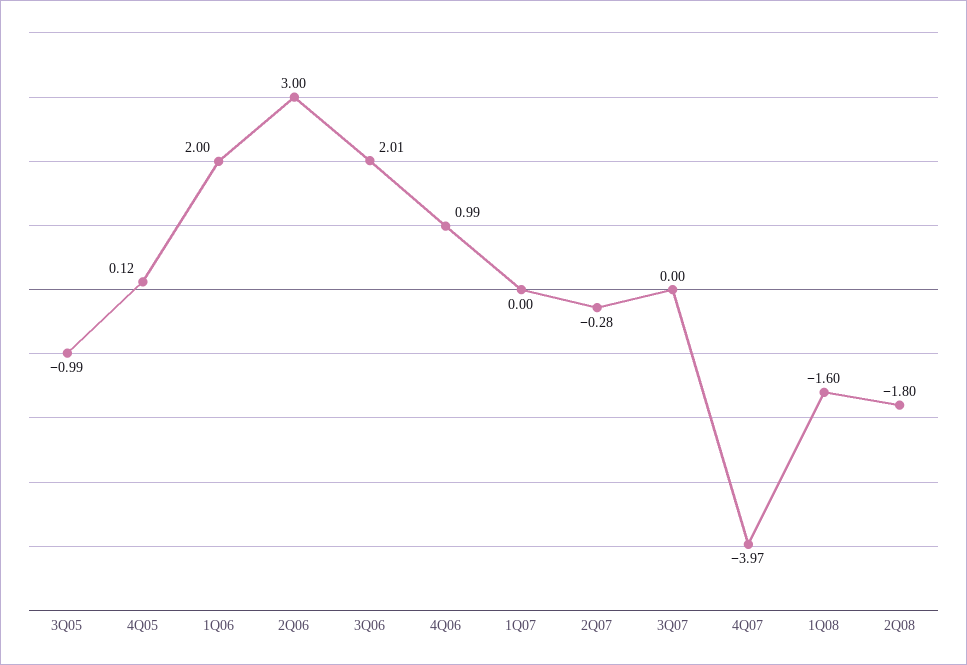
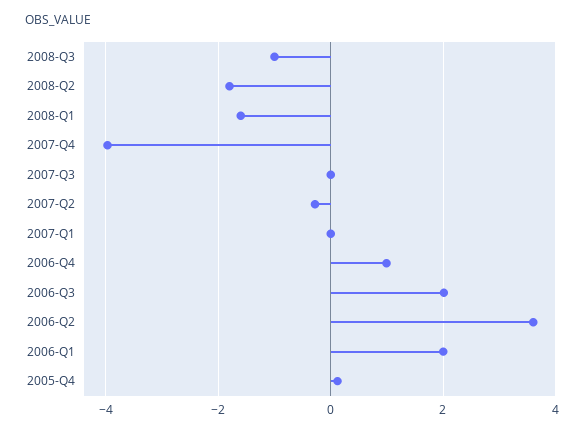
3Q05: -0.99 -> none
2Q06: 3 -> 3.6
2008-Q3: none -> -1

